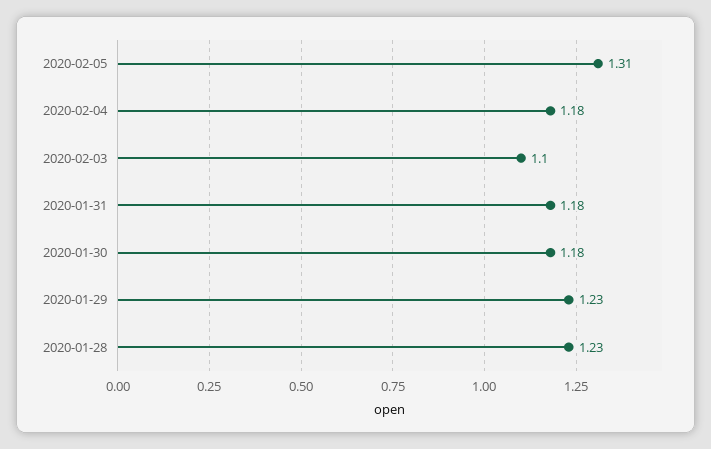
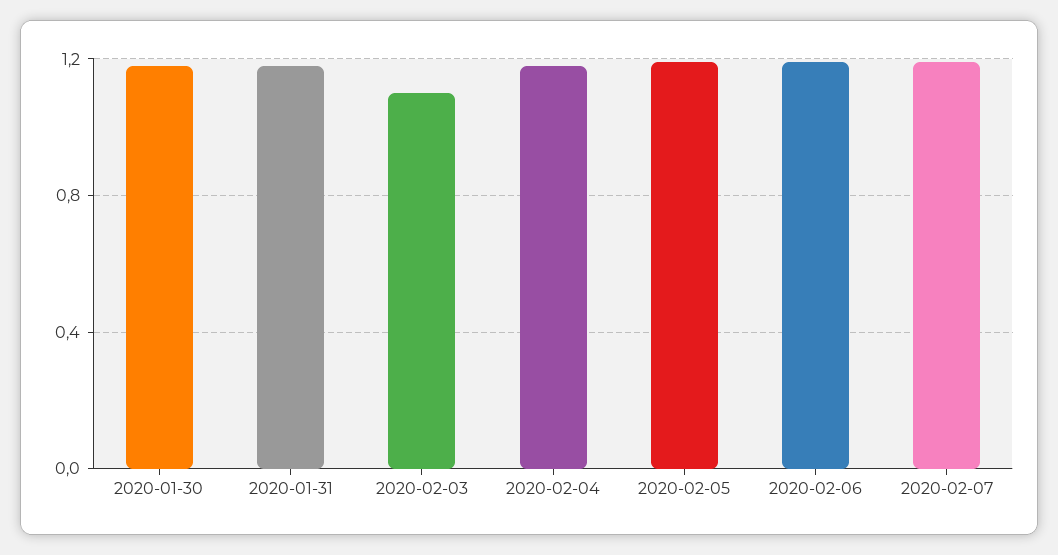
2020-02-05: 1.31 -> 1.2
2020-01-29: 1.23 -> none
2020-01-28: 1.23 -> none
2020-02-06: none -> 1.2
2020-02-07: none -> 1.2

